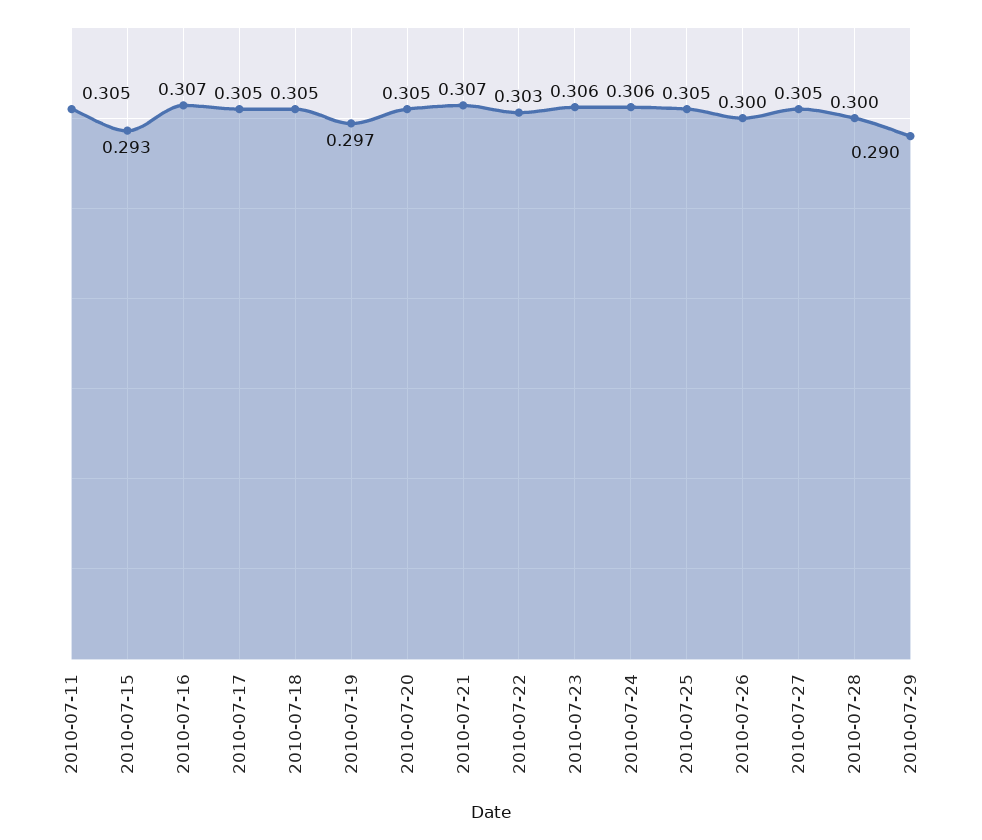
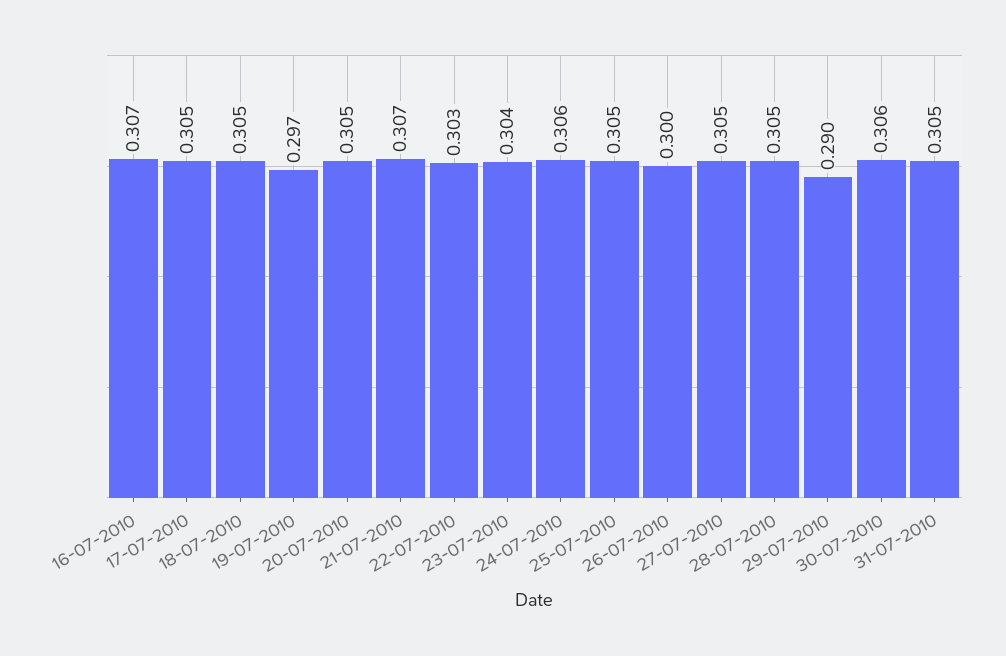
2010-07-11: 0.305 -> none
2010-07-15: 0.293 -> none
2010-07-23: 0.306 -> 0.304
2010-07-28: 0.3 -> 0.305
30-07-2010: none -> 0.306
31-07-2010: none -> 0.305

